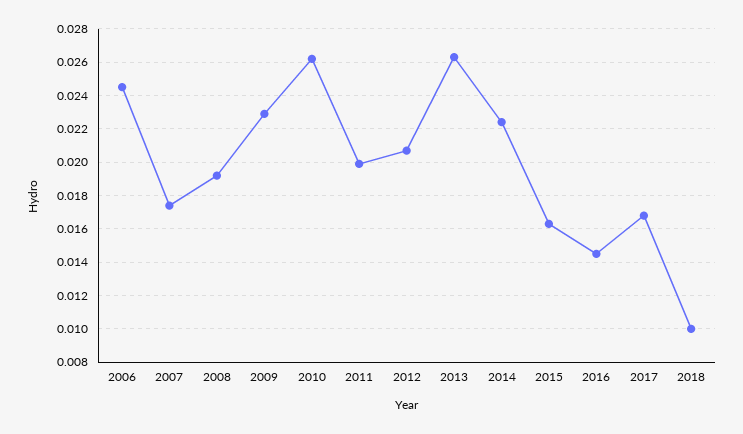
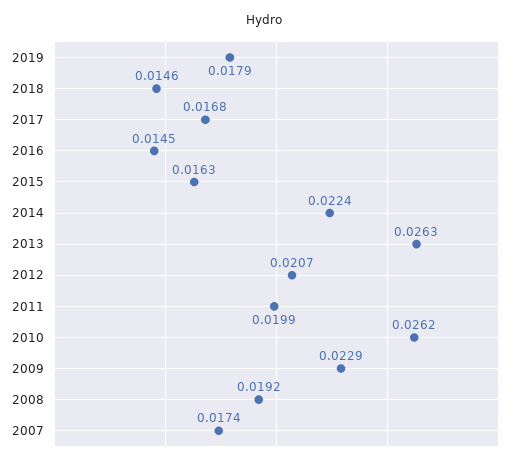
2006: 0.0245 -> none
2018: 0.01 -> 0.0146
2019: none -> 0.0179

